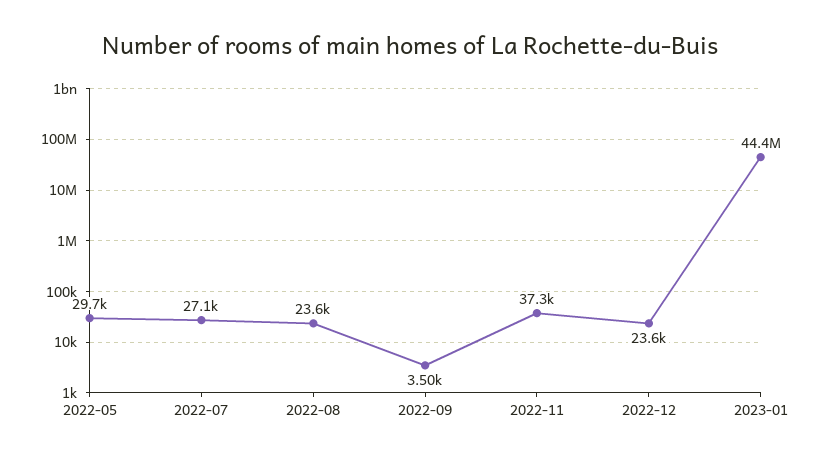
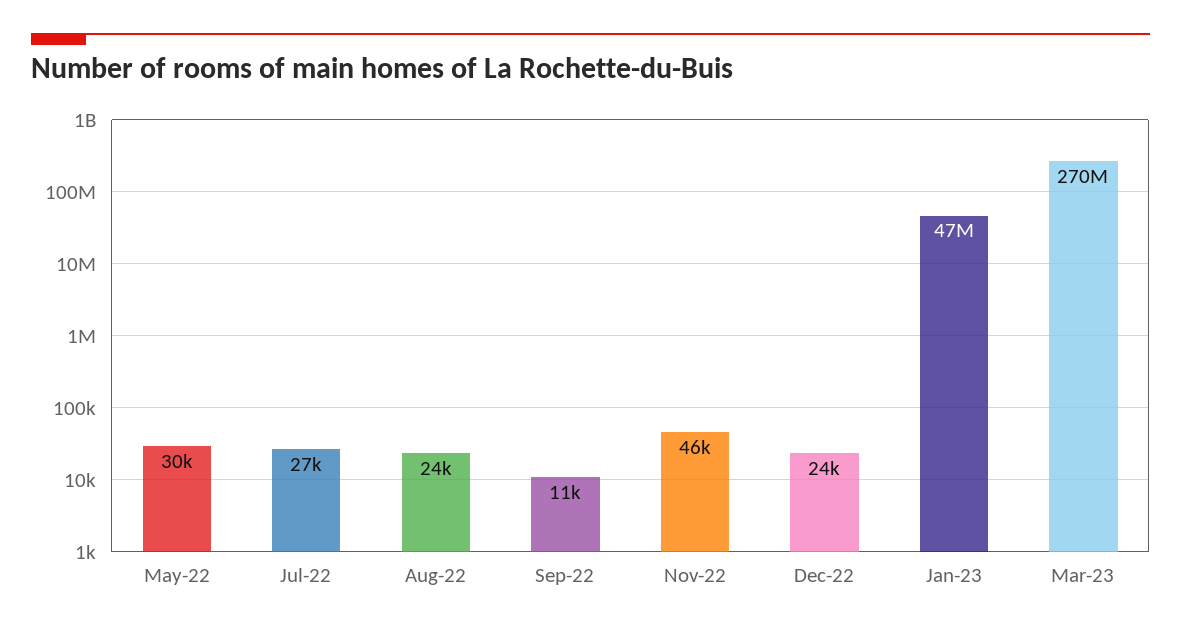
2022-09: 3500 -> 11000
2022-11: 37300 -> 46000
2023-01: 44400000 -> 47000000
Mar-23: none -> 270000000

